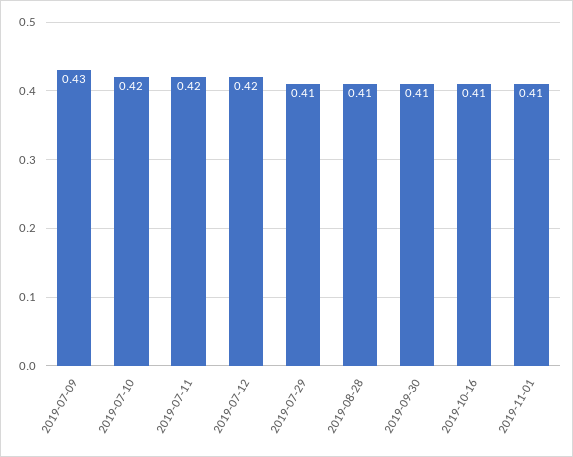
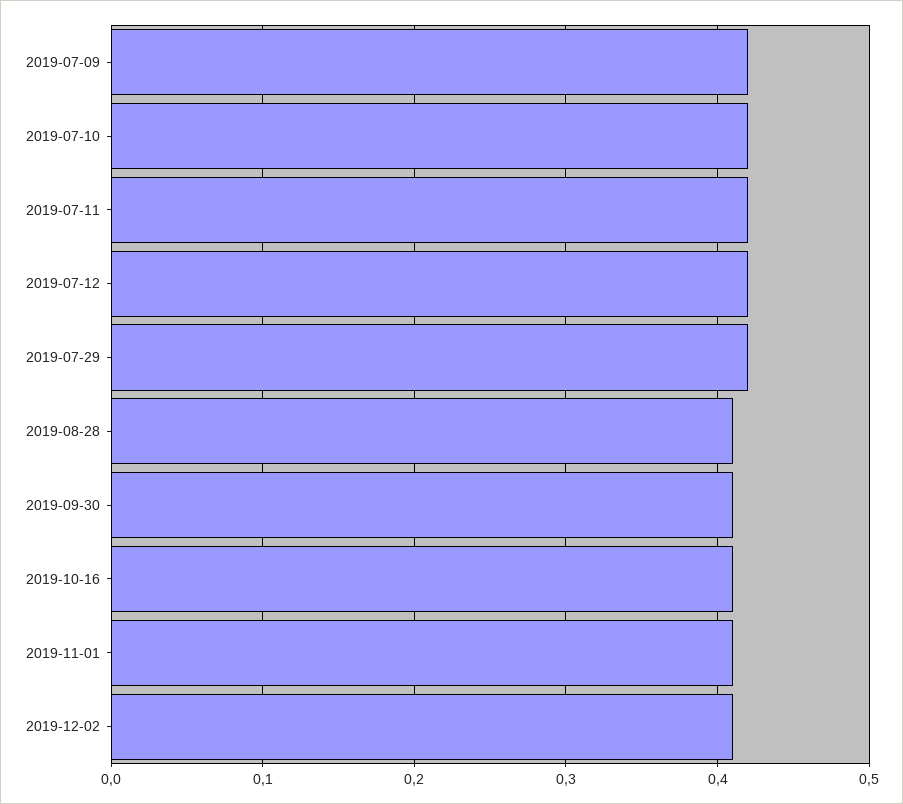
2019-07-09: 0.43 -> 0.42
2019-07-29: 0.41 -> 0.42
2019-12-02: none -> 0.41

